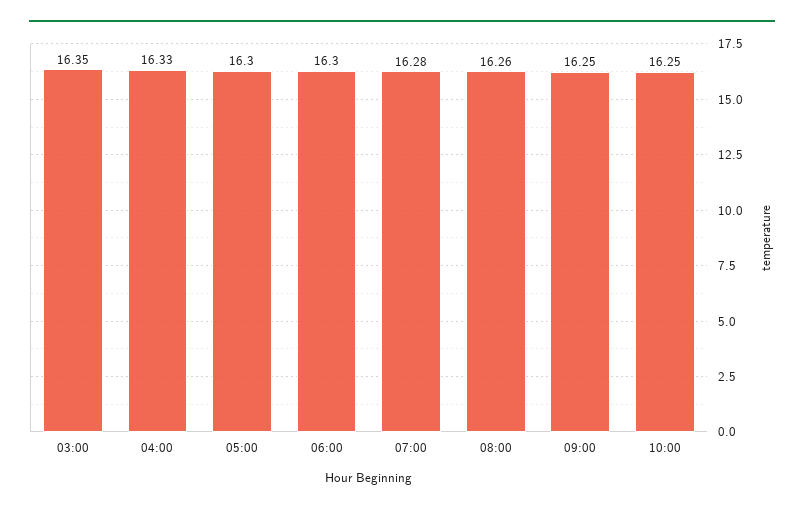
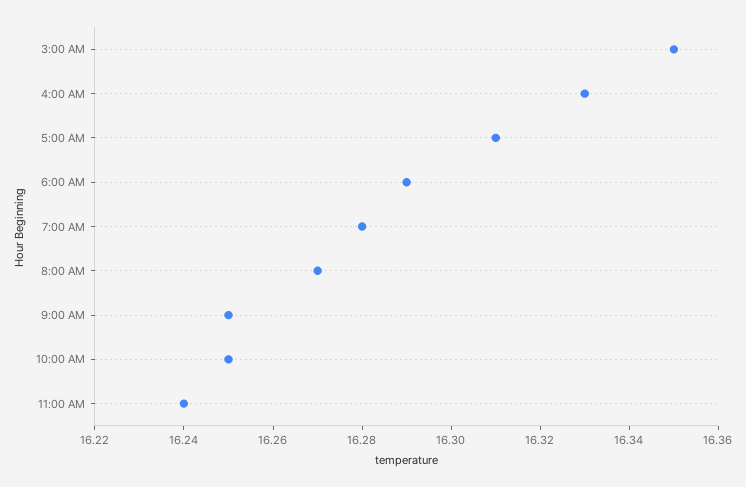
05:00: 16.3 -> 16.31
06:00: 16.3 -> 16.29
08:00: 16.26 -> 16.27
11:00 AM: none -> 16.24

